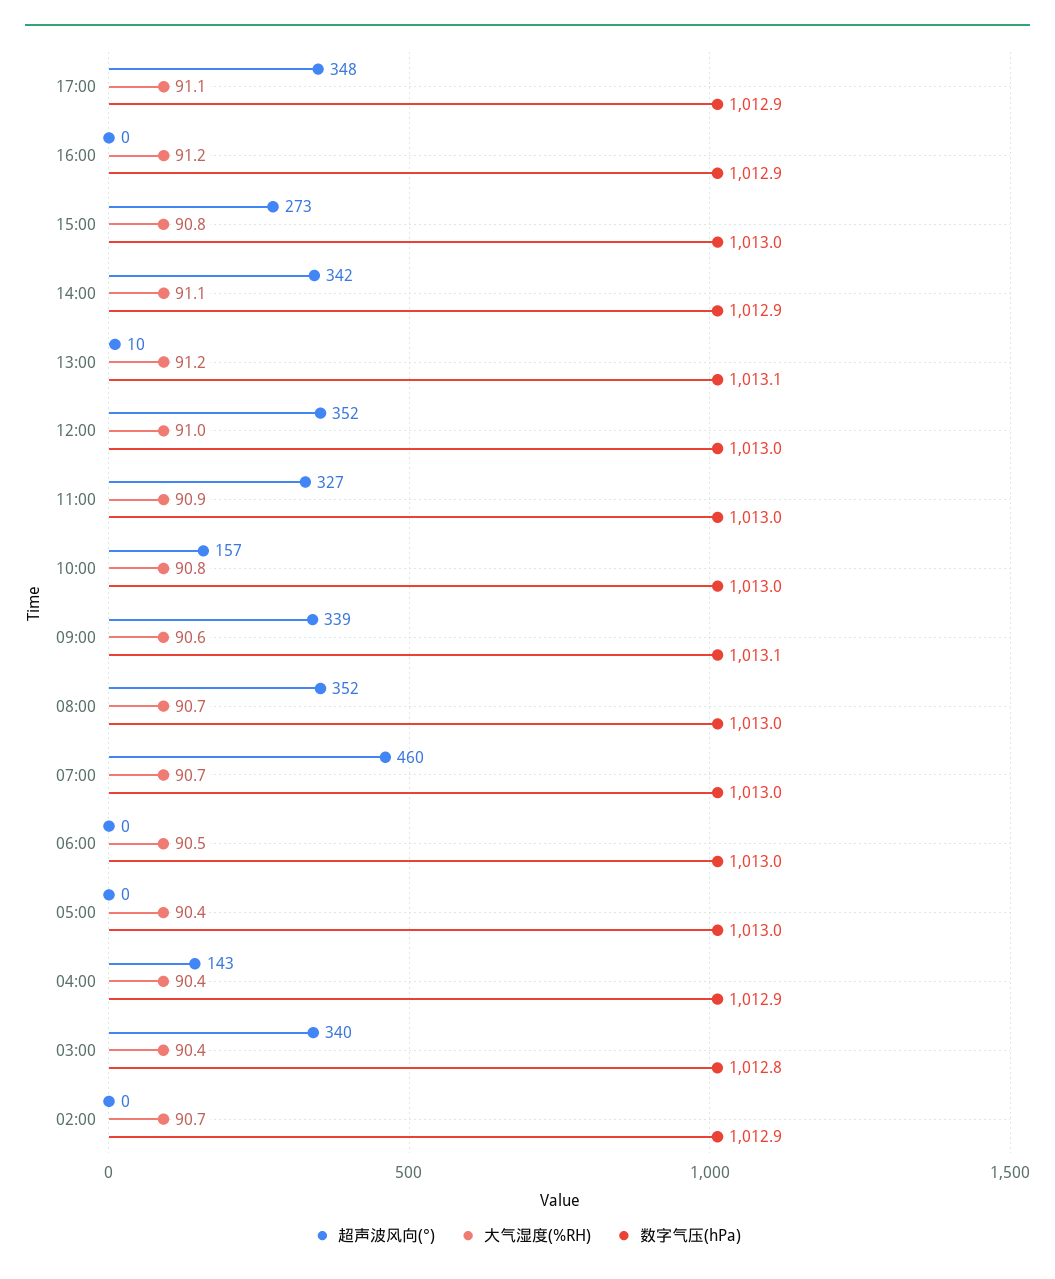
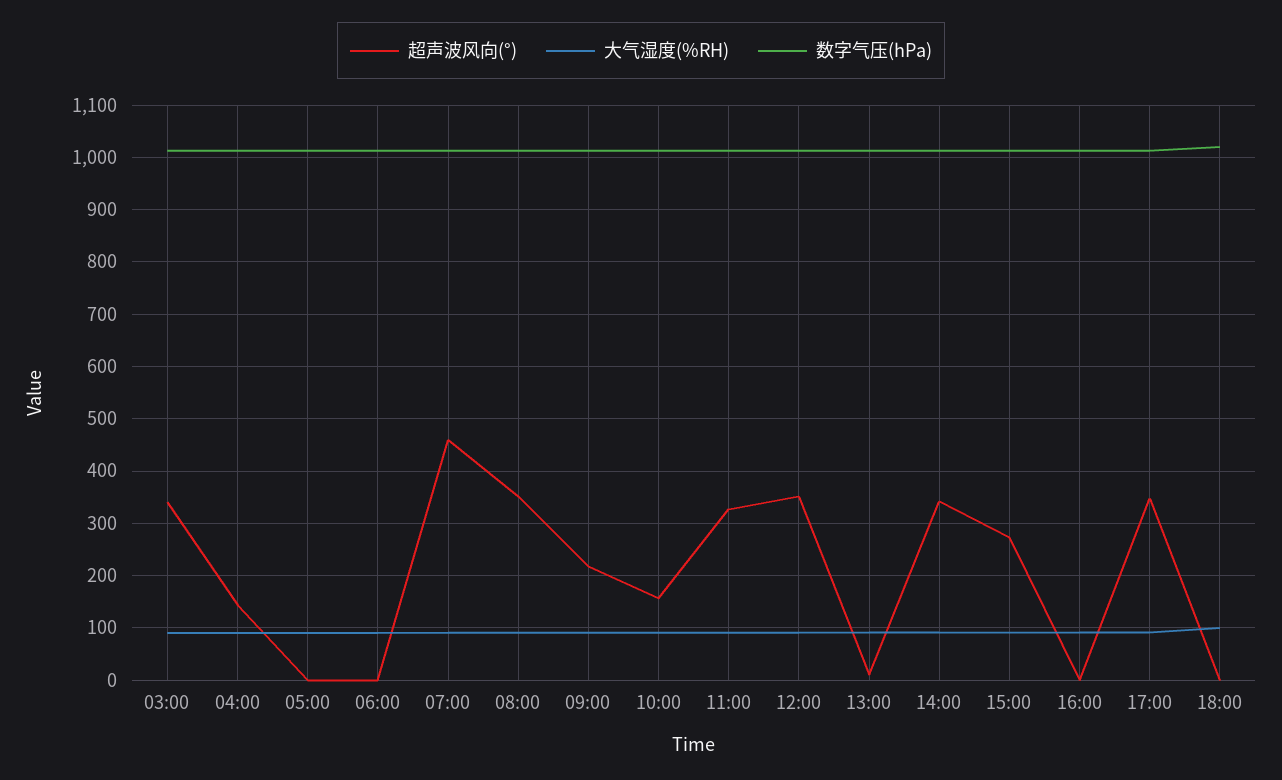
超声波风向(°), 09:00: 339 -> 220
超声波风向(°), 02:00: 0 -> none
大气湿度(%RH), 02:00: 90.7 -> none
数字气压(hPa), 02:00: 1012.9 -> none
超声波风向(°), 18:00: none -> 0
大气湿度(%RH), 18:00: none -> 100
数字气压(hPa), 18:00: none -> 1020

